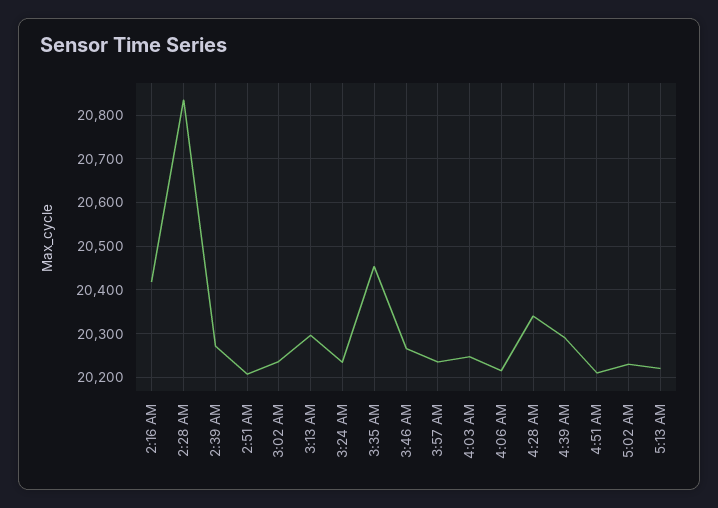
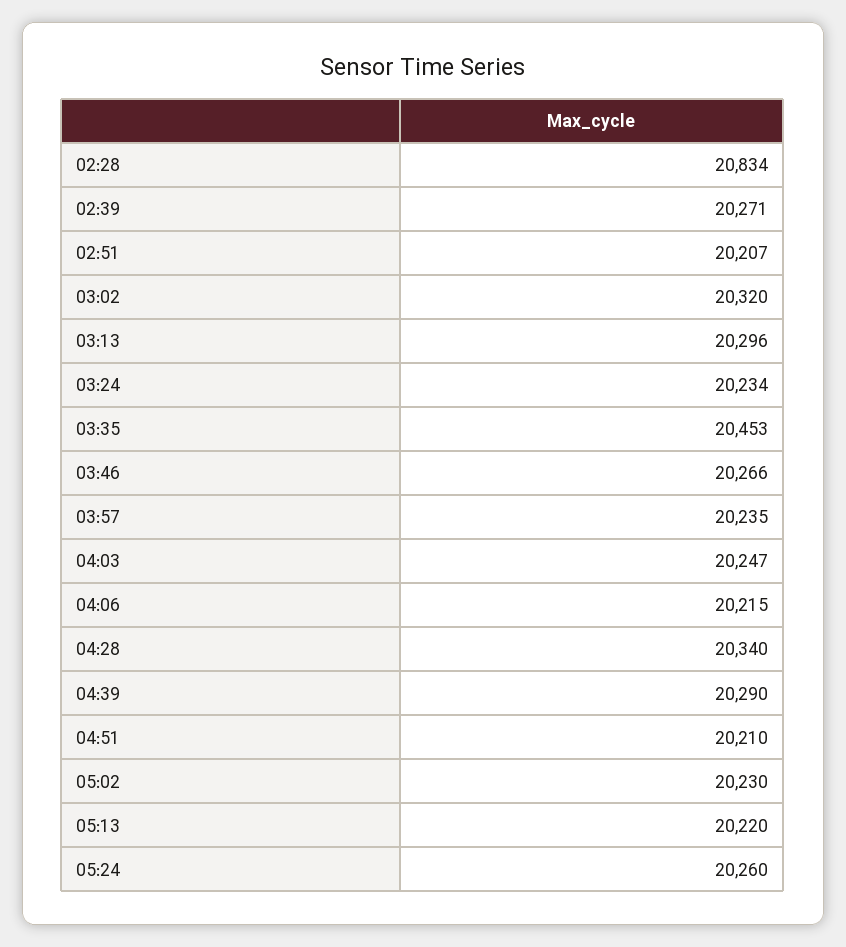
2:16 AM: 20420 -> none
3:02 AM: 20240 -> 20320
05:24: none -> 20260

